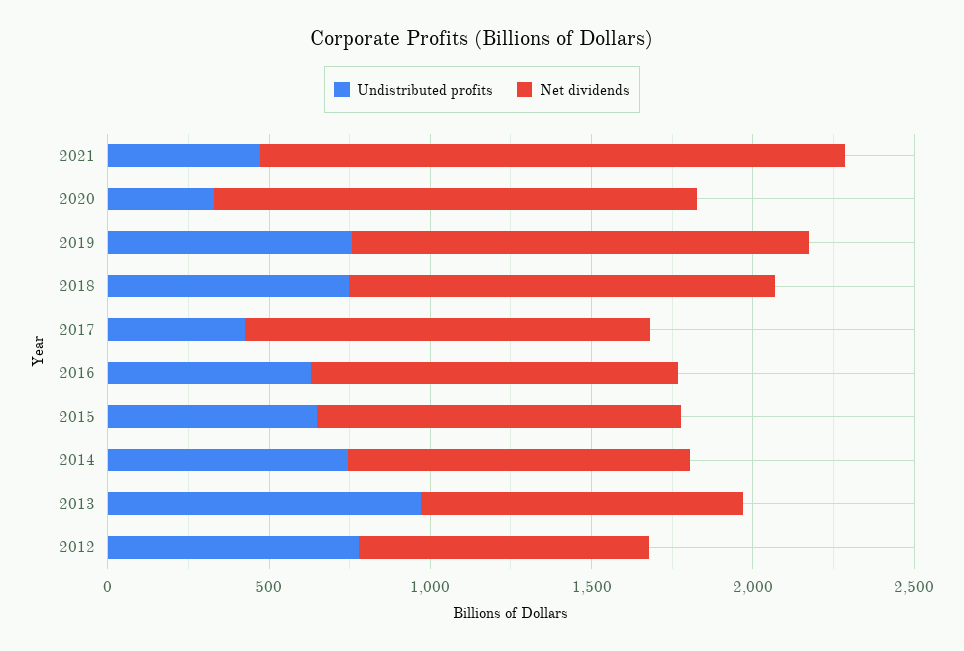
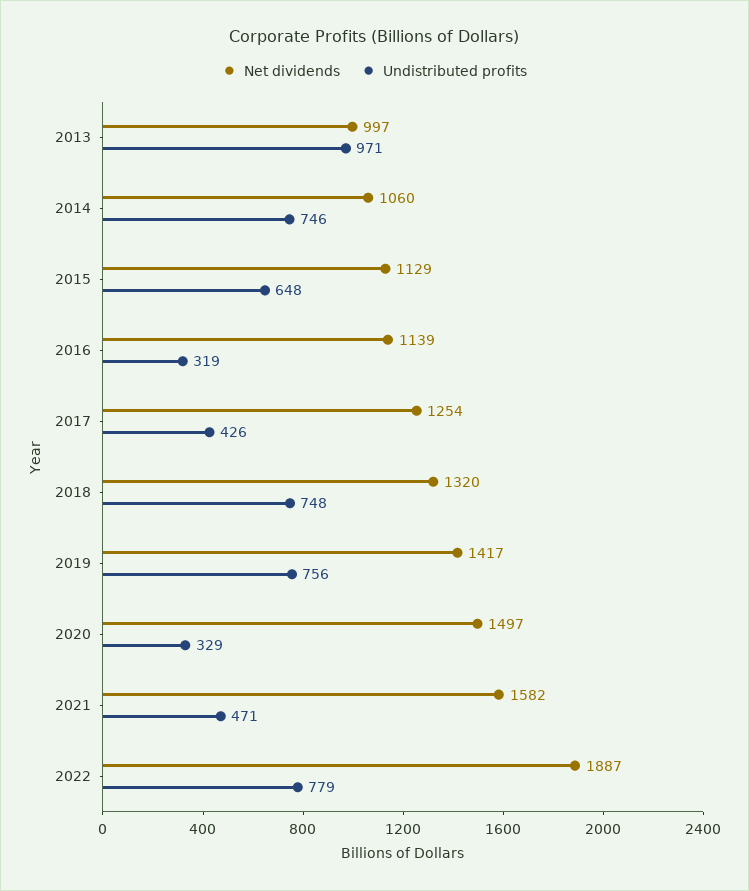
Net dividends, 2021: 1800 -> 1582
Undistributed profits, 2016: 600 -> 319
Undistributed profits, 2012: 800 -> none
Net dividends, 2012: 900 -> none
Net dividends, 2022: none -> 1887
Undistributed profits, 2022: none -> 779

